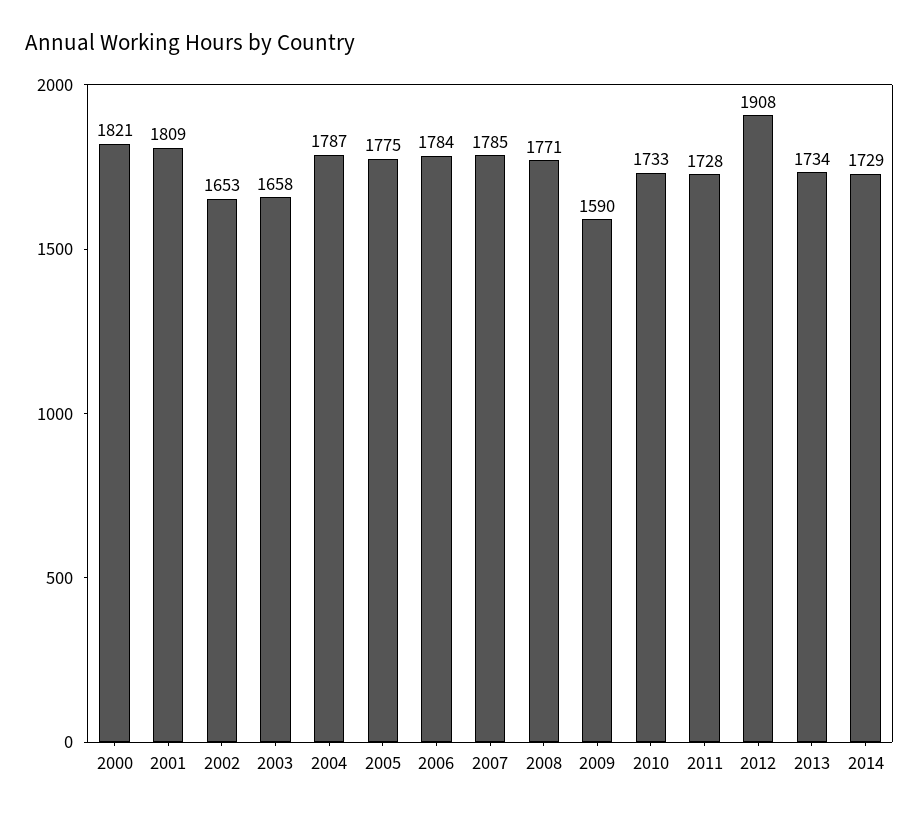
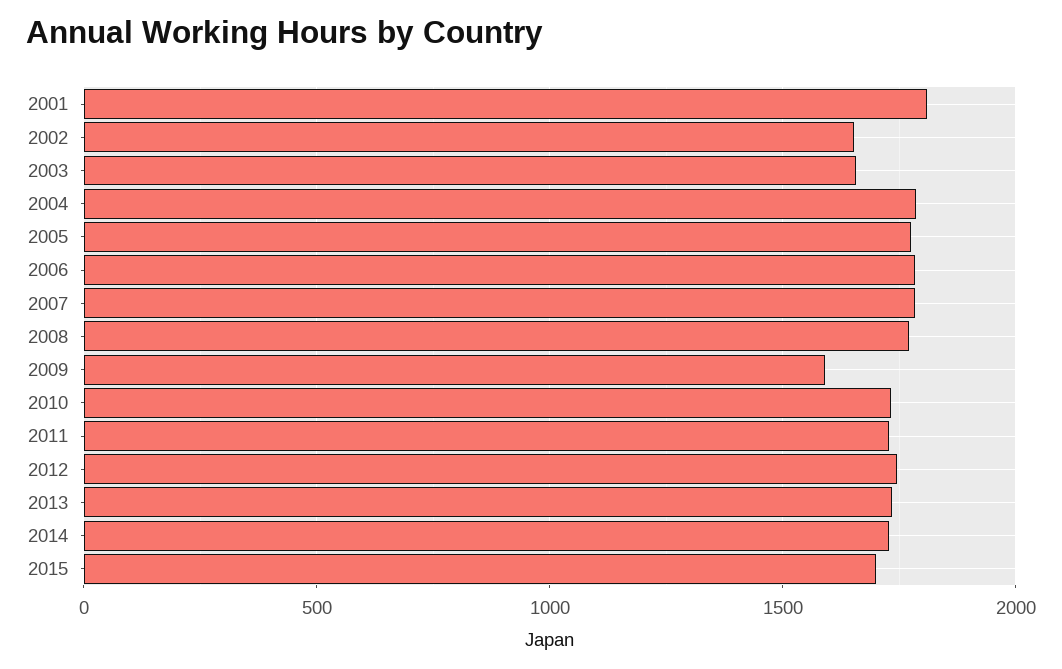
2000: 1821 -> none
2012: 1908 -> 1750
2015: none -> 1700

